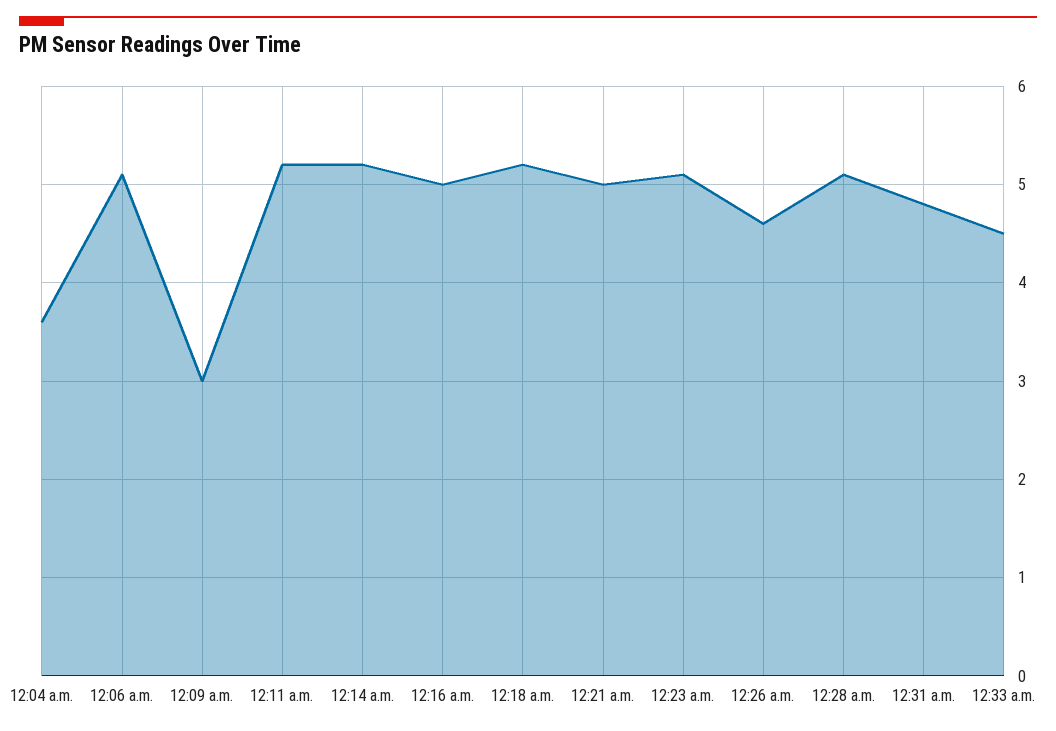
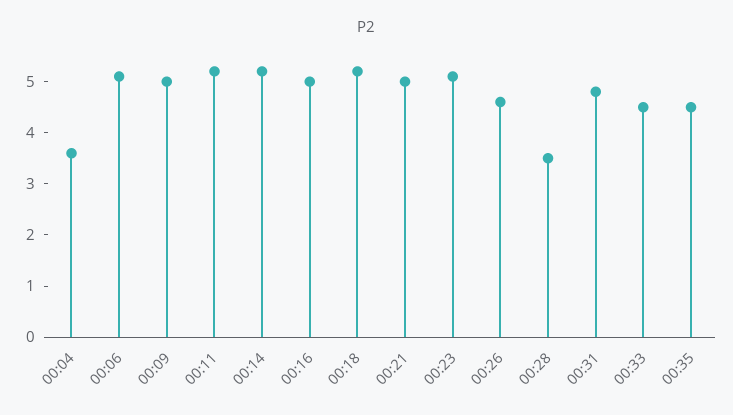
12:09 a.m.: 3 -> 5
12:28 a.m.: 5.1 -> 3.5
00:35: none -> 4.5

